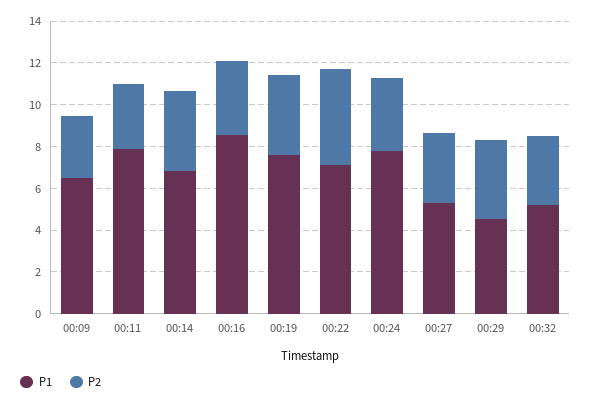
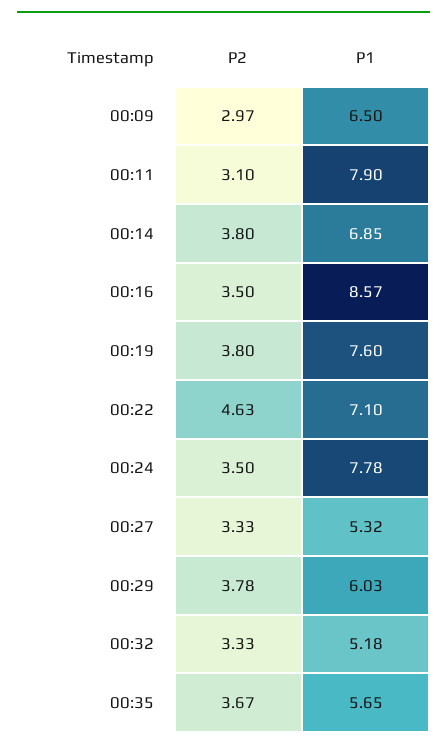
P1, 00:29: 4.5 -> 6.03
P2, 00:35: none -> 3.67
P1, 00:35: none -> 5.65

